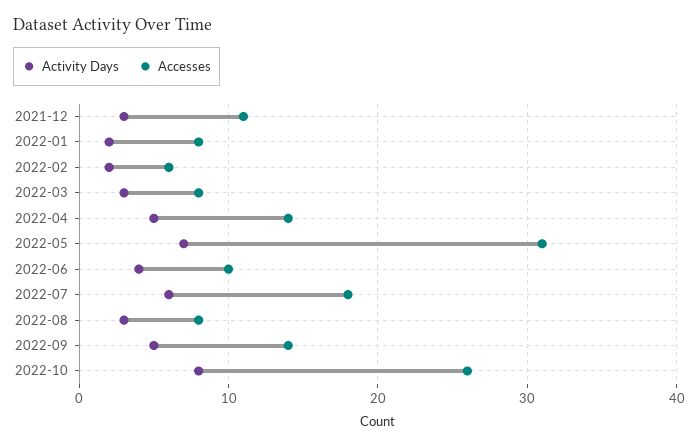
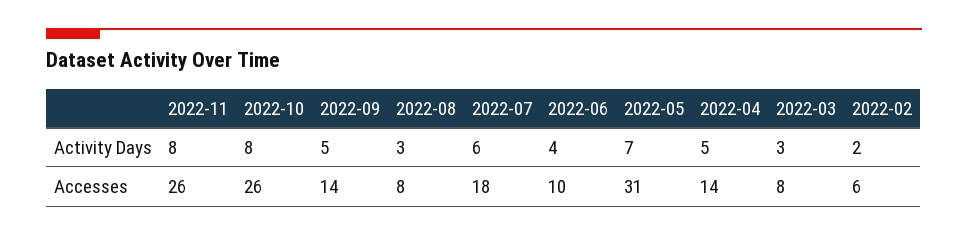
Activity Days, 2021-12: 3 -> none
Accesses, 2021-12: 11 -> none
Activity Days, 2022-01: 2 -> none
Accesses, 2022-01: 8 -> none
Activity Days, 2022-11: none -> 8
Accesses, 2022-11: none -> 26

